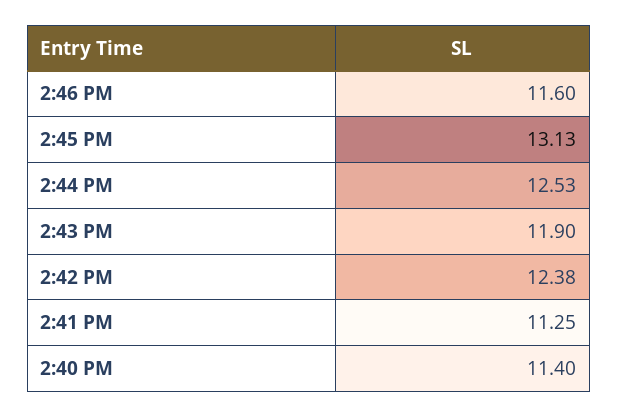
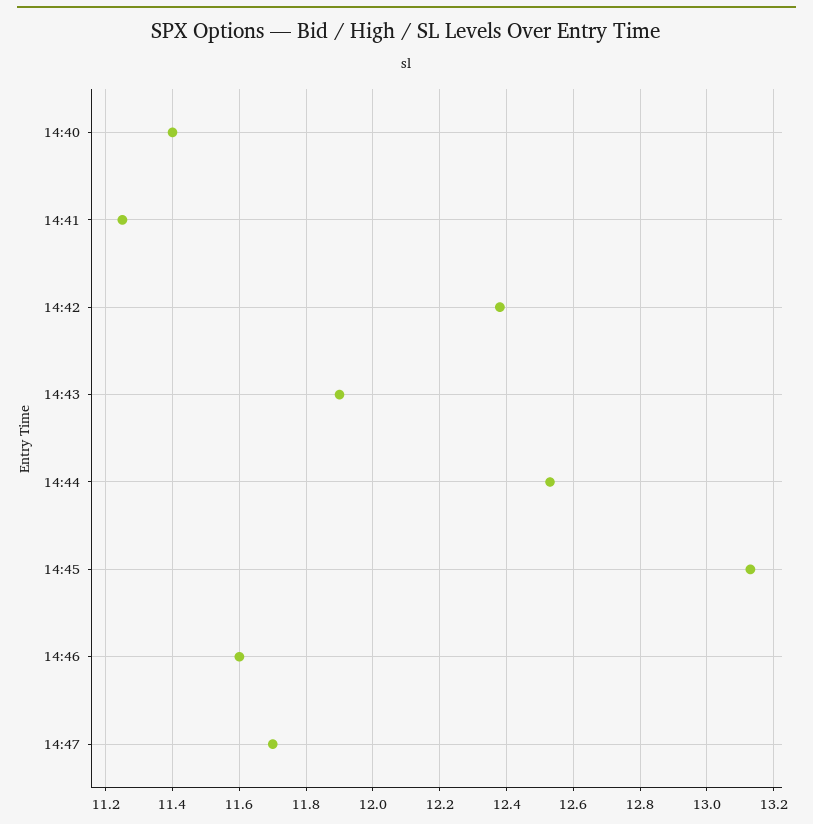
14:47: none -> 11.7

